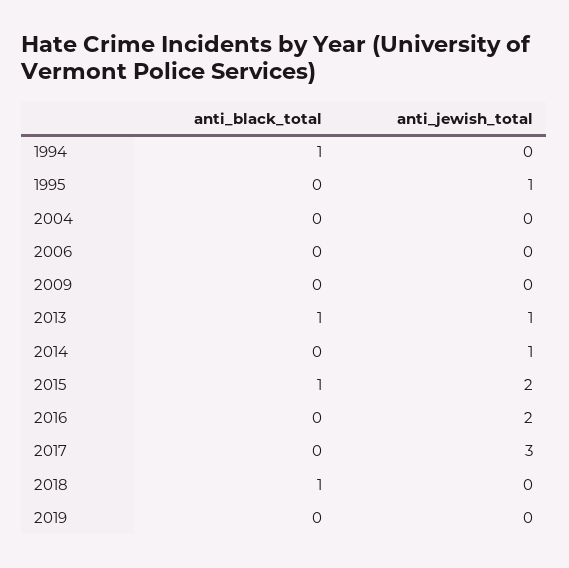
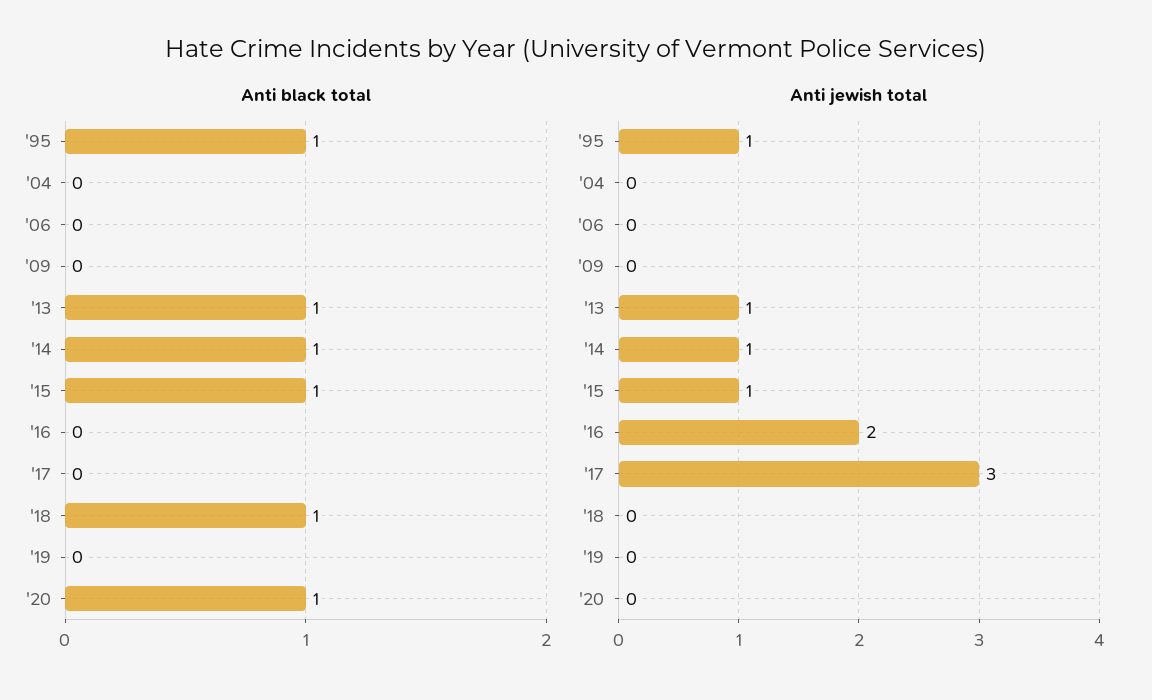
anti_black_total, 1994: 1 -> none
anti_jewish_total, 1994: 0 -> none
anti_black_total, 1995: 0 -> 1
anti_black_total, 2014: 0 -> 1
anti_jewish_total, 2015: 2 -> 1
anti_black_total, '20: none -> 1
anti_jewish_total, '20: none -> 0

